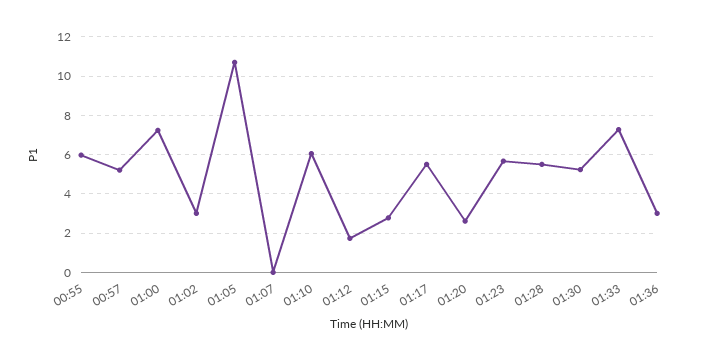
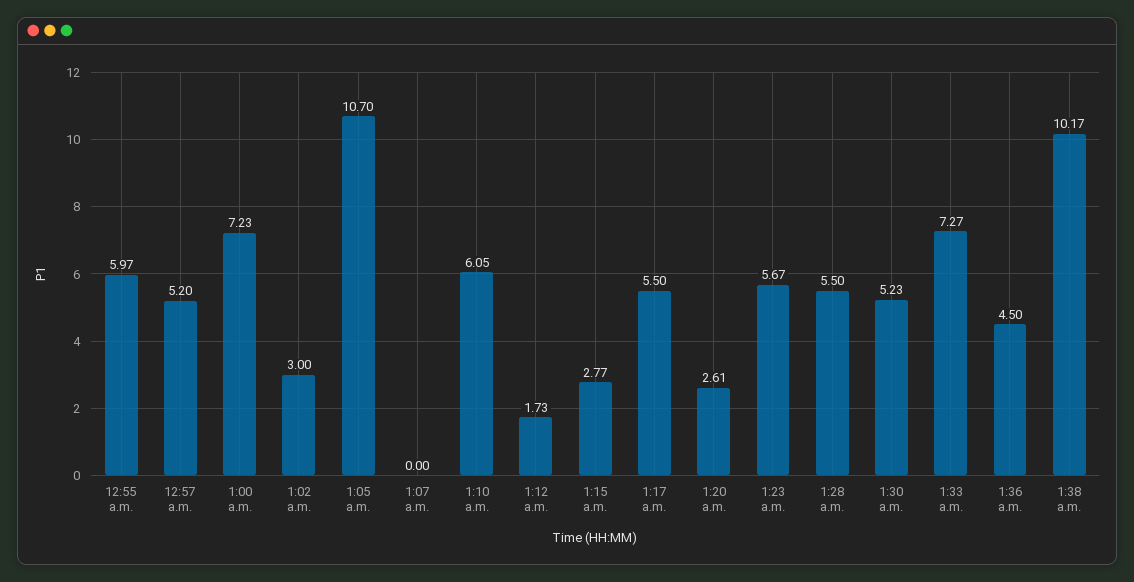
01:36: 3 -> 4.5
1:38 a.m.: none -> 10.17

